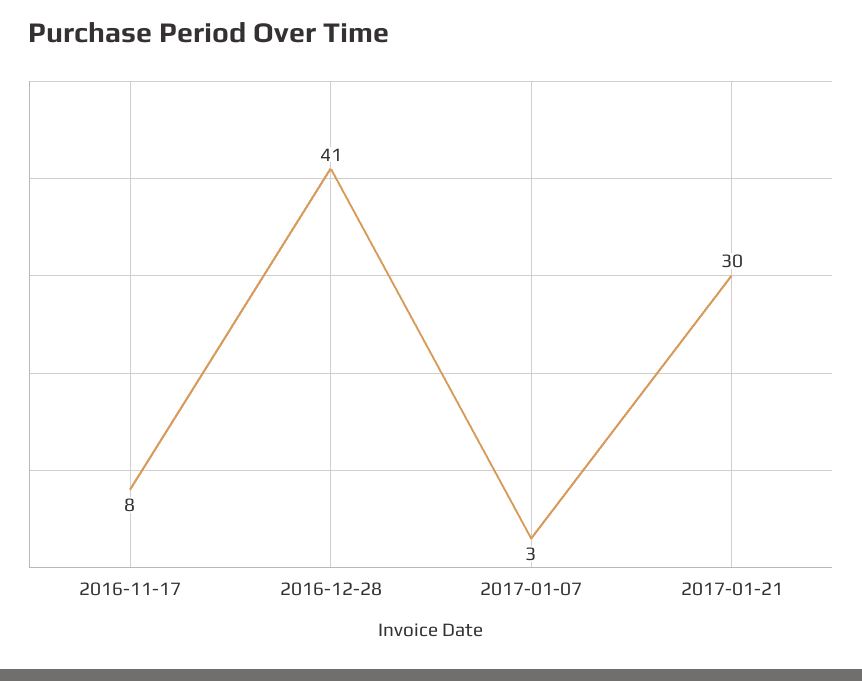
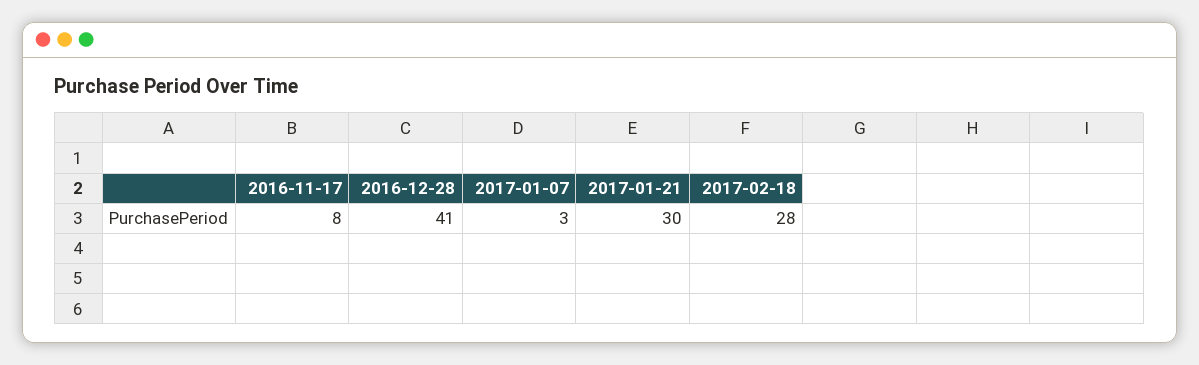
2017-02-18: none -> 28

